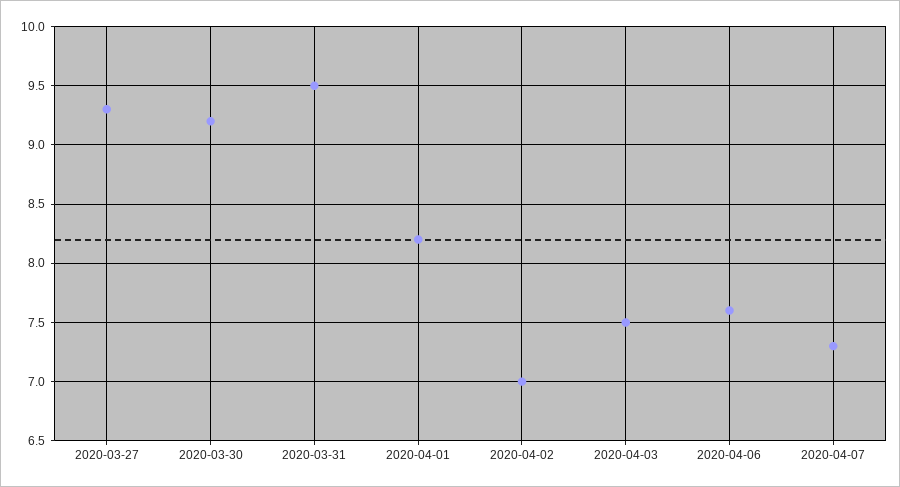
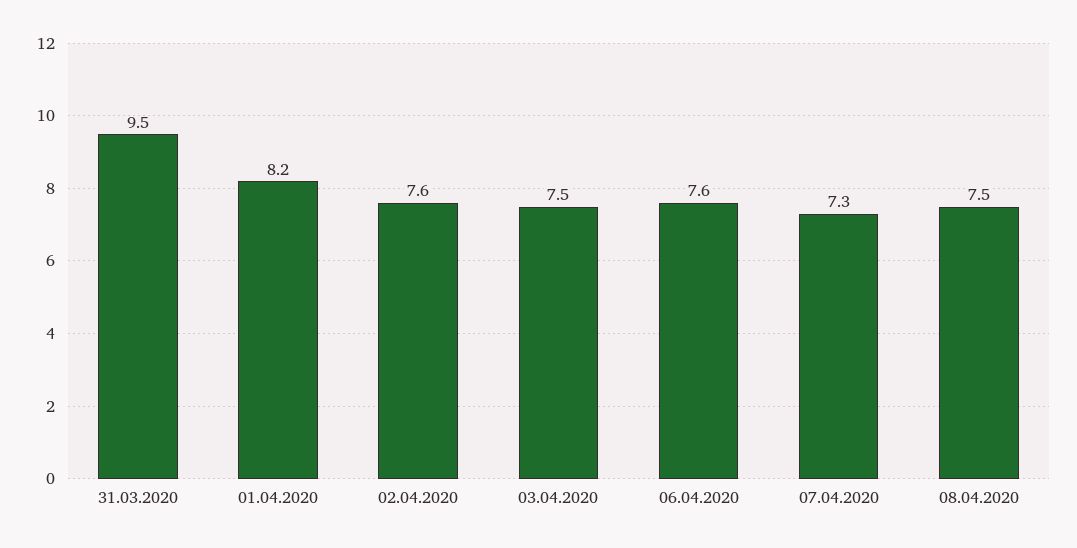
2020-03-27: 9.3 -> none
2020-03-30: 9.2 -> none
2020-04-02: 7 -> 7.6
08.04.2020: none -> 7.5

